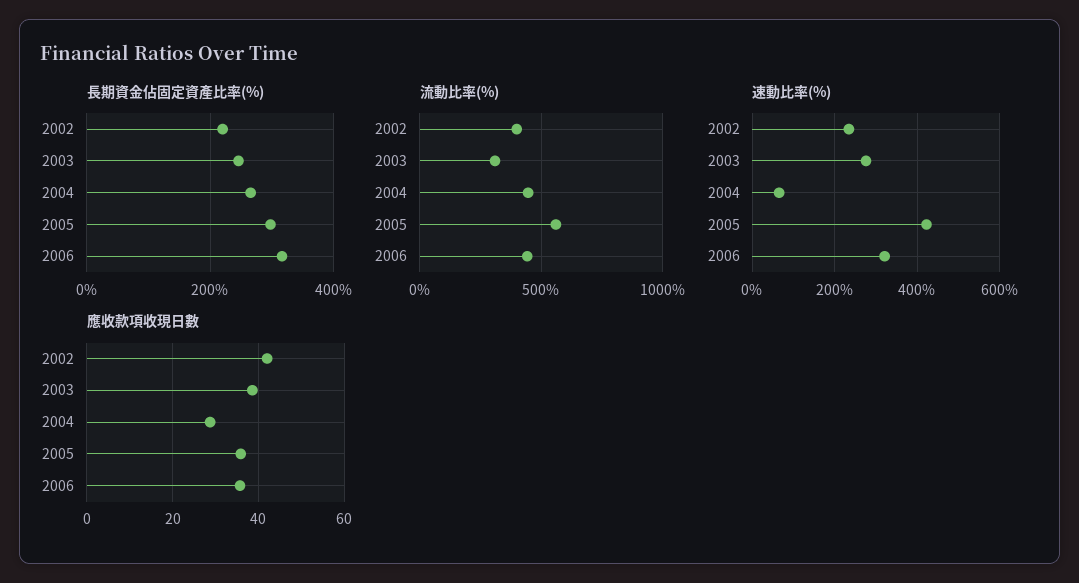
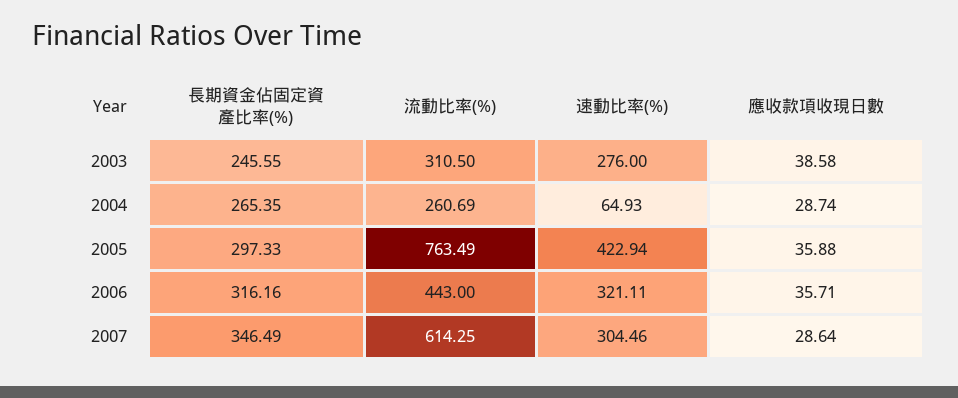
長期資金佔固定資產比率(%), 2002: 220 -> none
流動比率(%), 2002: 400 -> none
流動比率(%), 2004: 450 -> 260.69
流動比率(%), 2005: 550 -> 763.49
速動比率(%), 2002: 240 -> none
應收款項收現日數, 2002: 42 -> none
長期資金佔固定資產比率(%), 2007: none -> 346.49
流動比率(%), 2007: none -> 614.25
速動比率(%), 2007: none -> 304.46
應收款項收現日數, 2007: none -> 28.64

